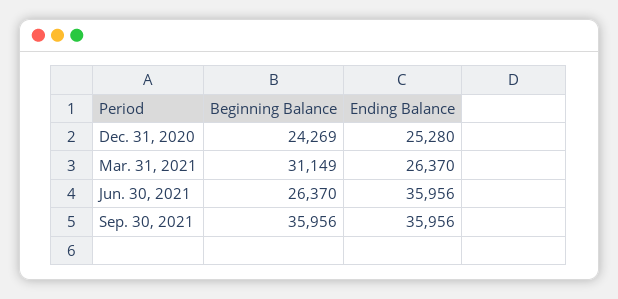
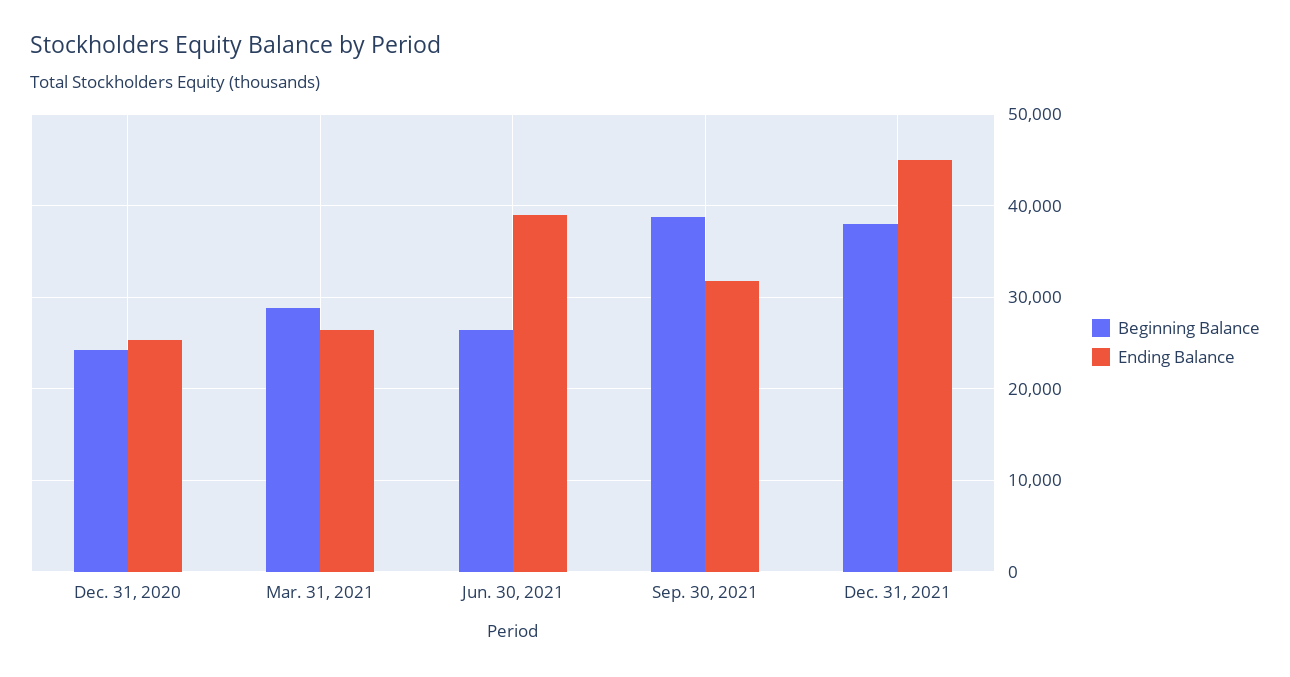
Beginning Balance, Mar. 31, 2021: 31149 -> 29000
Ending Balance, Jun. 30, 2021: 35956 -> 39000
Beginning Balance, Sep. 30, 2021: 35956 -> 39000
Ending Balance, Sep. 30, 2021: 35956 -> 32000
Beginning Balance, Dec. 31, 2021: none -> 38000
Ending Balance, Dec. 31, 2021: none -> 45000

